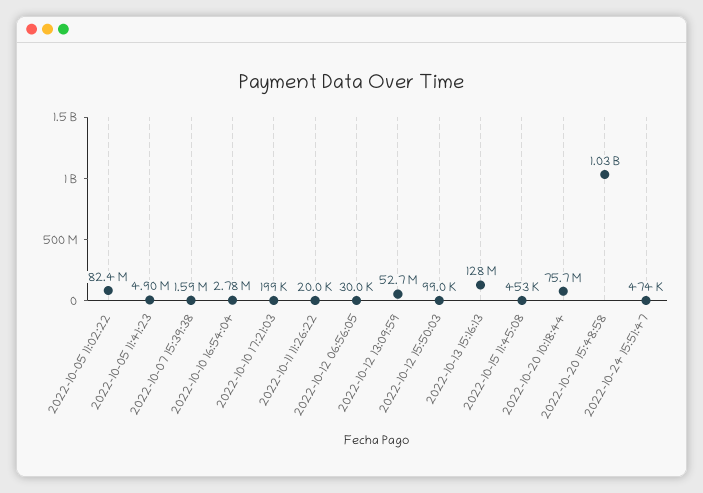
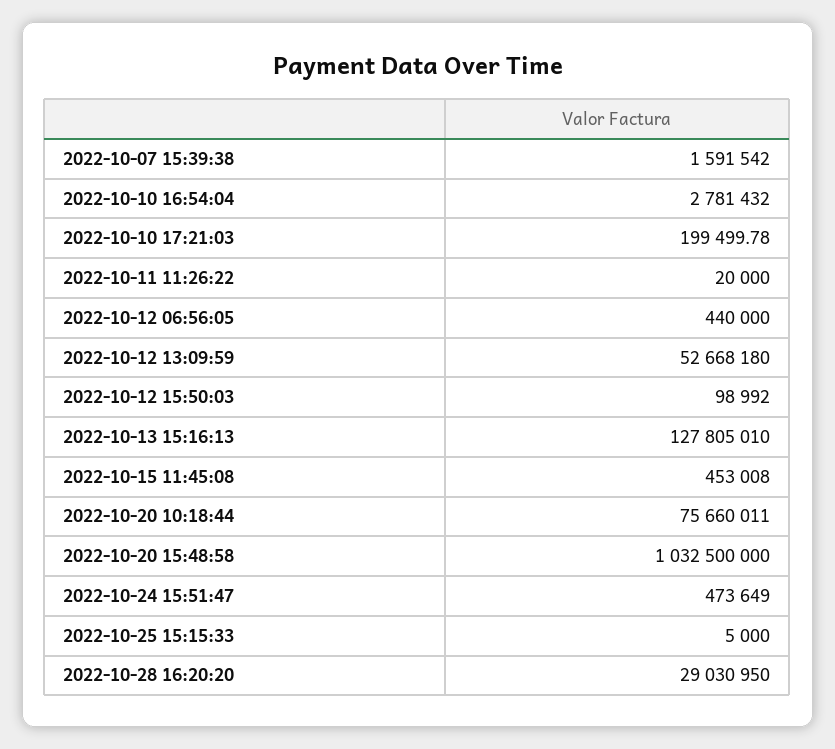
2022-10-05 11:02:22: 82400000 -> none
2022-10-05 11:41:23: 4900000 -> none
2022-10-12 06:56:05: 30000 -> 440000
2022-10-25 15:15:33: none -> 5000
2022-10-28 16:20:20: none -> 29030950

